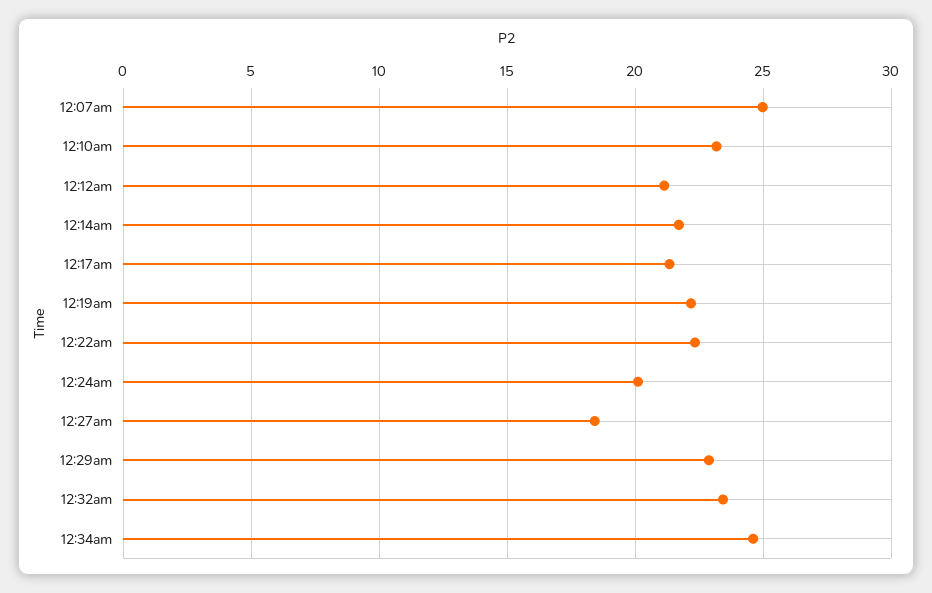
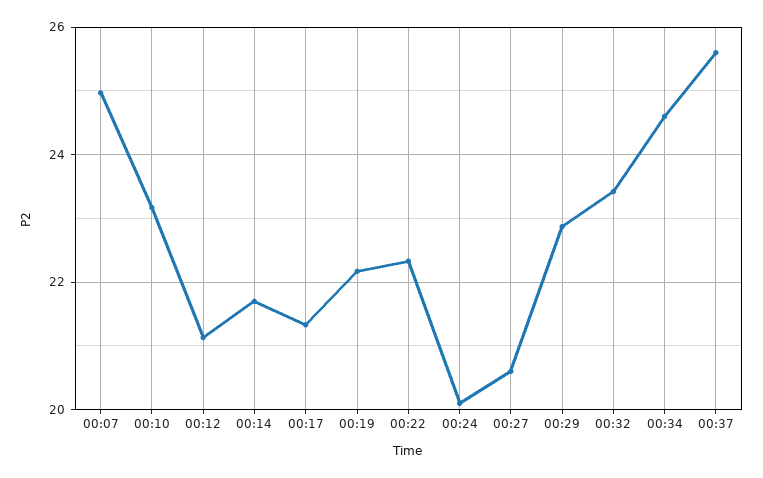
12:27am: 18.5 -> 20.6
00:37: none -> 25.6

